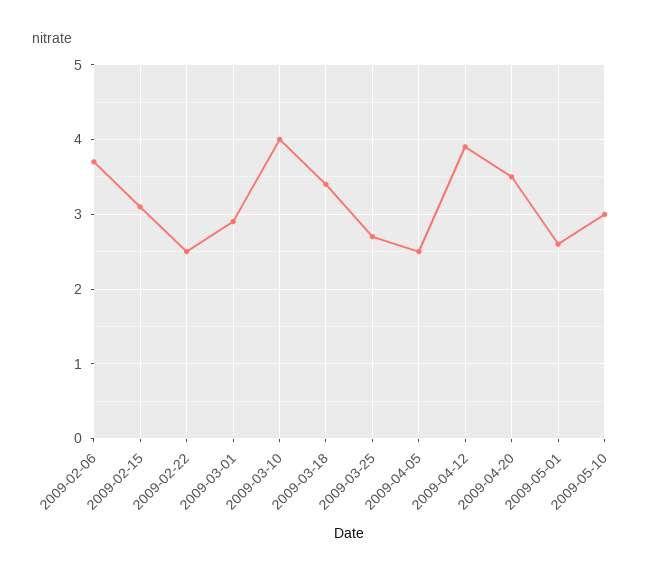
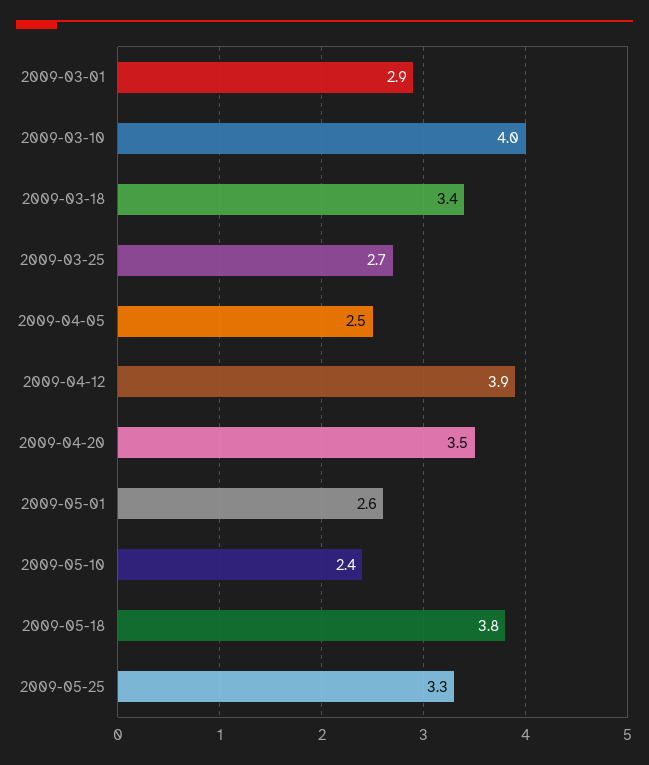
2009-02-06: 3.7 -> none
2009-02-15: 3.1 -> none
2009-02-22: 2.5 -> none
2009-05-10: 3 -> 2.4
2009-05-18: none -> 3.8
2009-05-25: none -> 3.3

